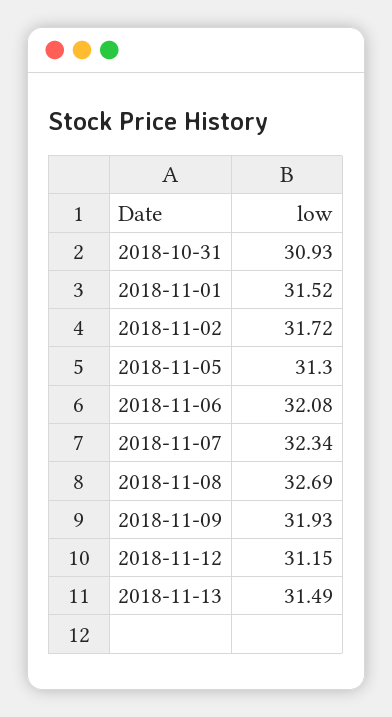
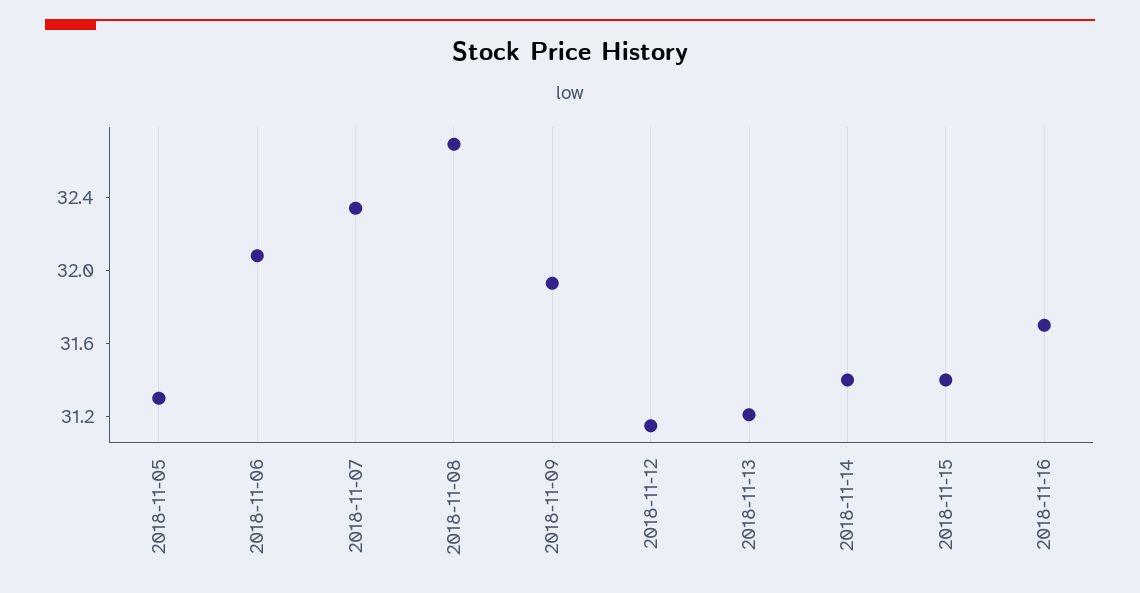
2018-10-31: 30.93 -> none
2018-11-01: 31.52 -> none
2018-11-02: 31.72 -> none
2018-11-13: 31.49 -> 31.2
2018-11-14: none -> 31.4
2018-11-15: none -> 31.4
2018-11-16: none -> 31.7

